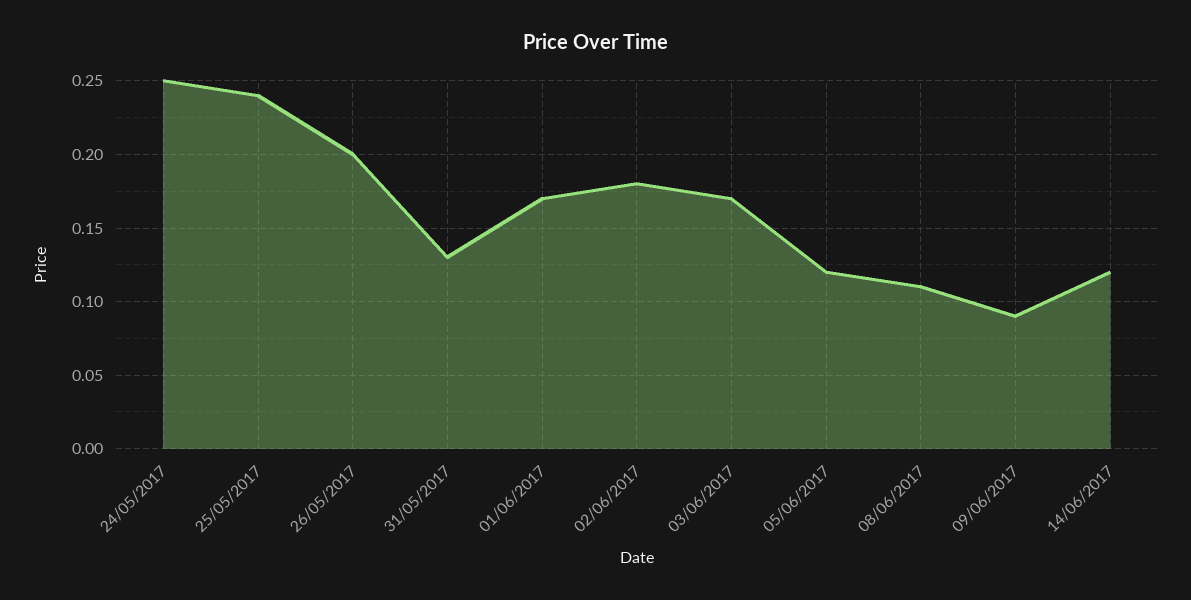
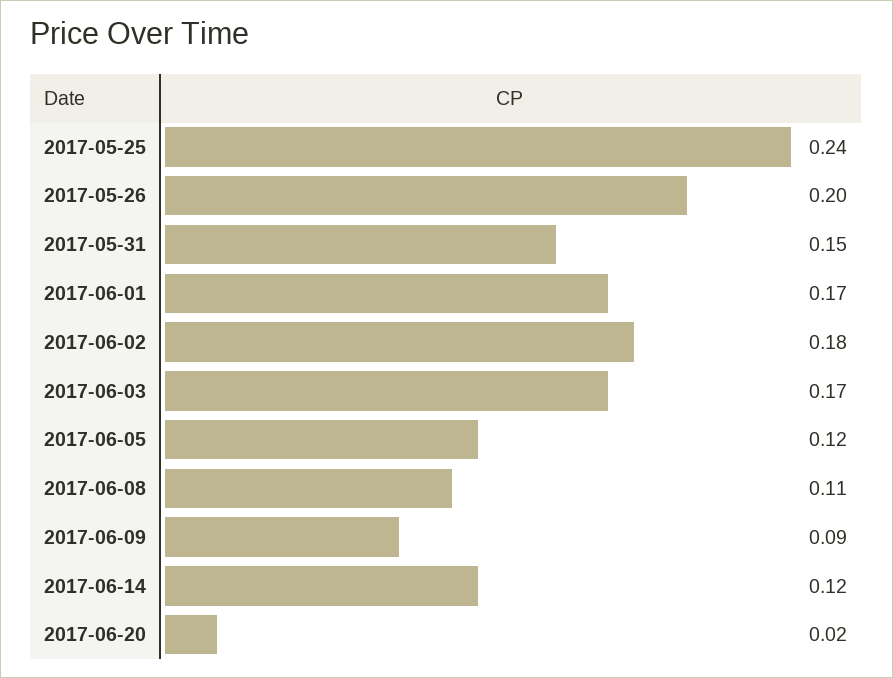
24/05/2017: 0.25 -> none
31/05/2017: 0.13 -> 0.15
2017-06-20: none -> 0.02

